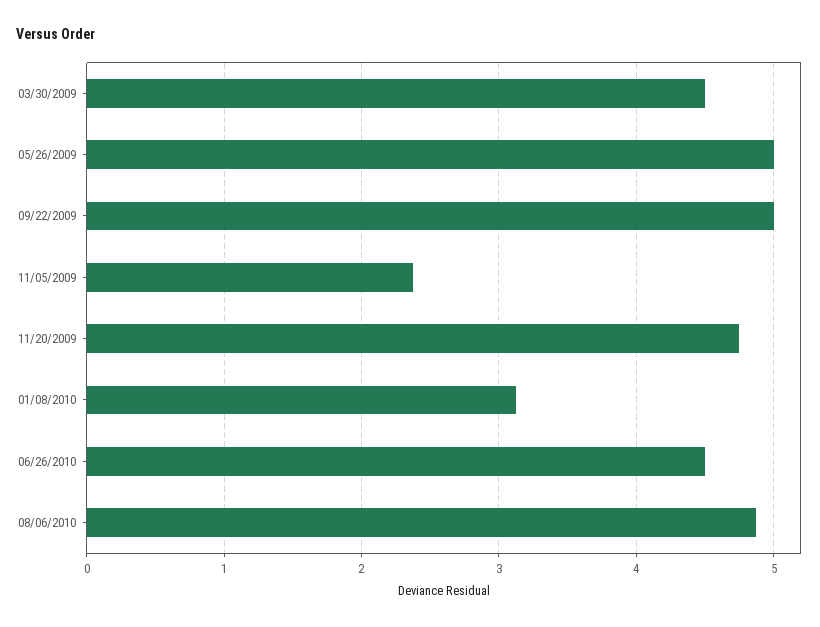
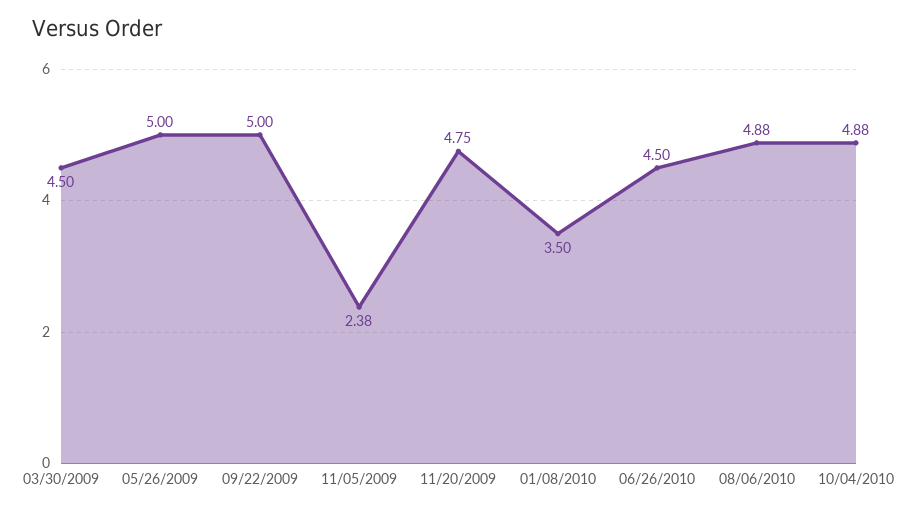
01/08/2010: 3.1 -> 3.5
10/04/2010: none -> 4.88

